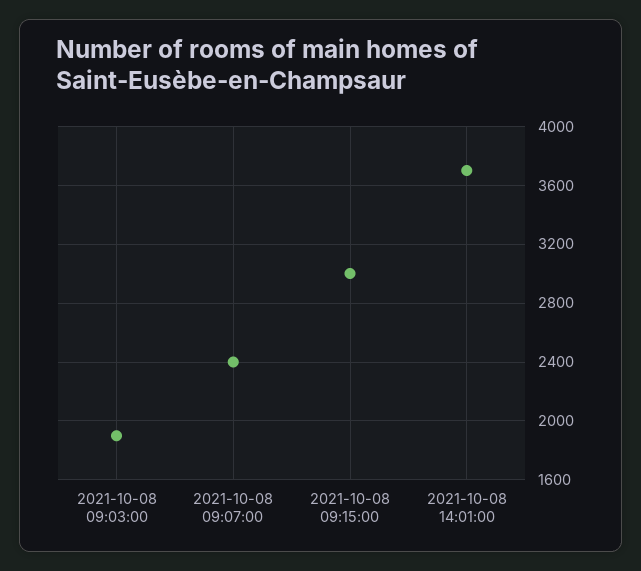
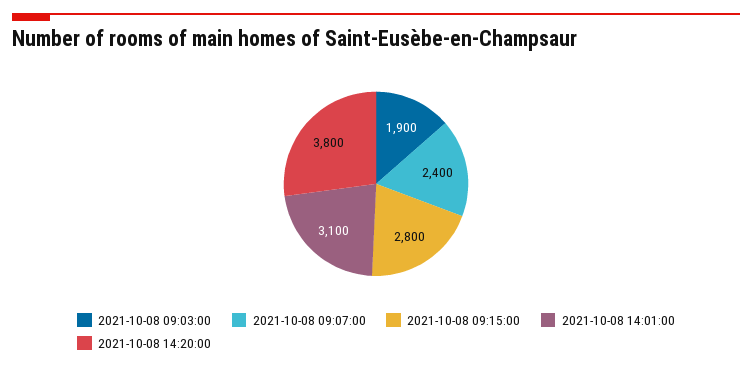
2021-10-08 09:15:00: 3000 -> 2800
2021-10-08 14:01:00: 3700 -> 3100
2021-10-08 14:20:00: none -> 3800

